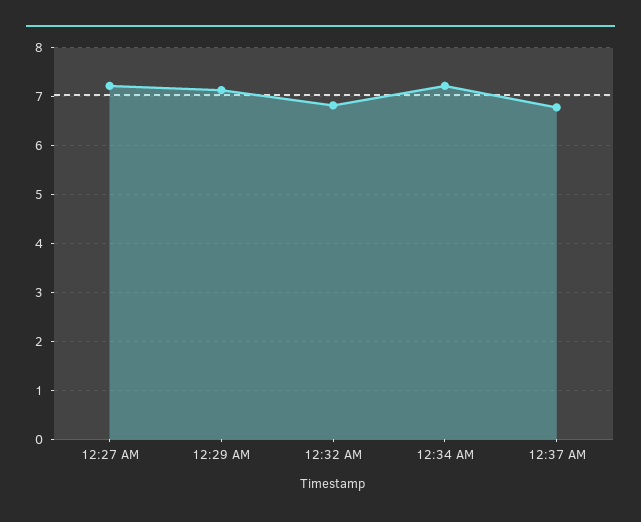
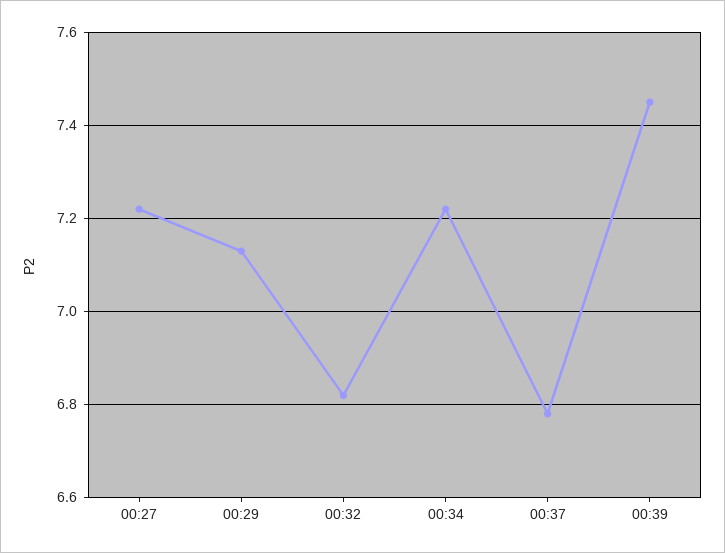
00:39: none -> 7.45

